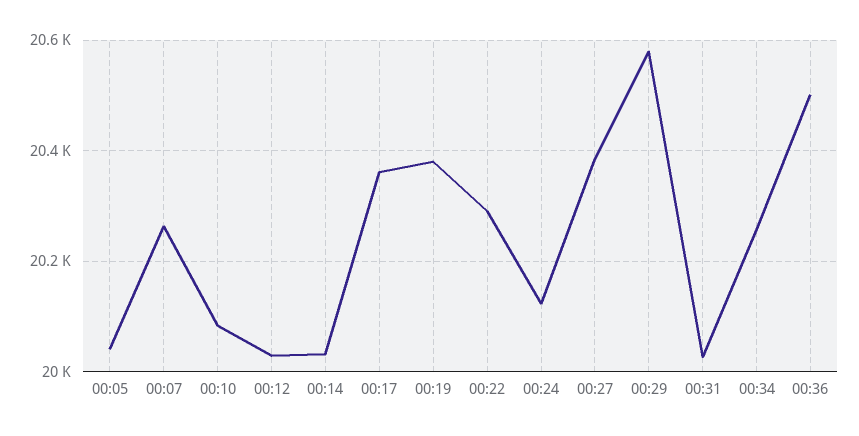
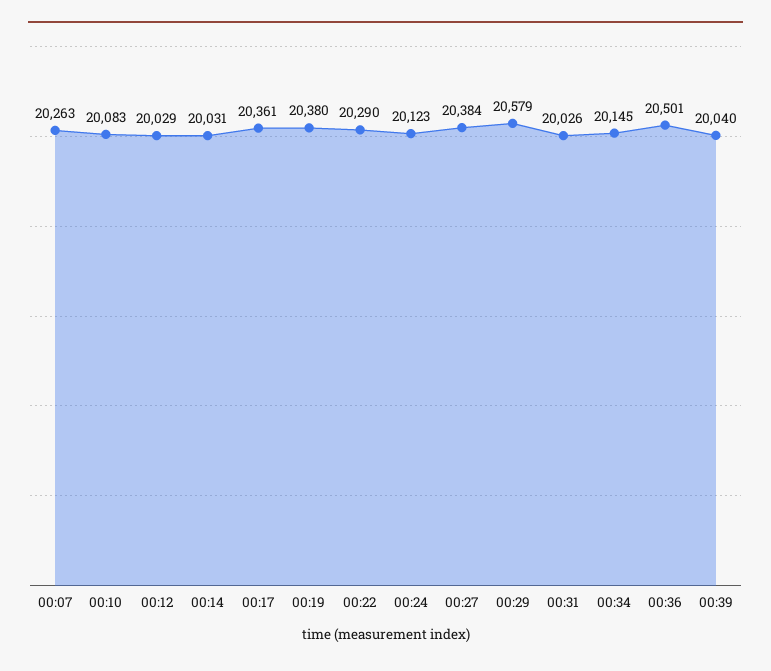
00:05: 20040 -> none
00:34: 20260 -> 20145
00:39: none -> 20040

